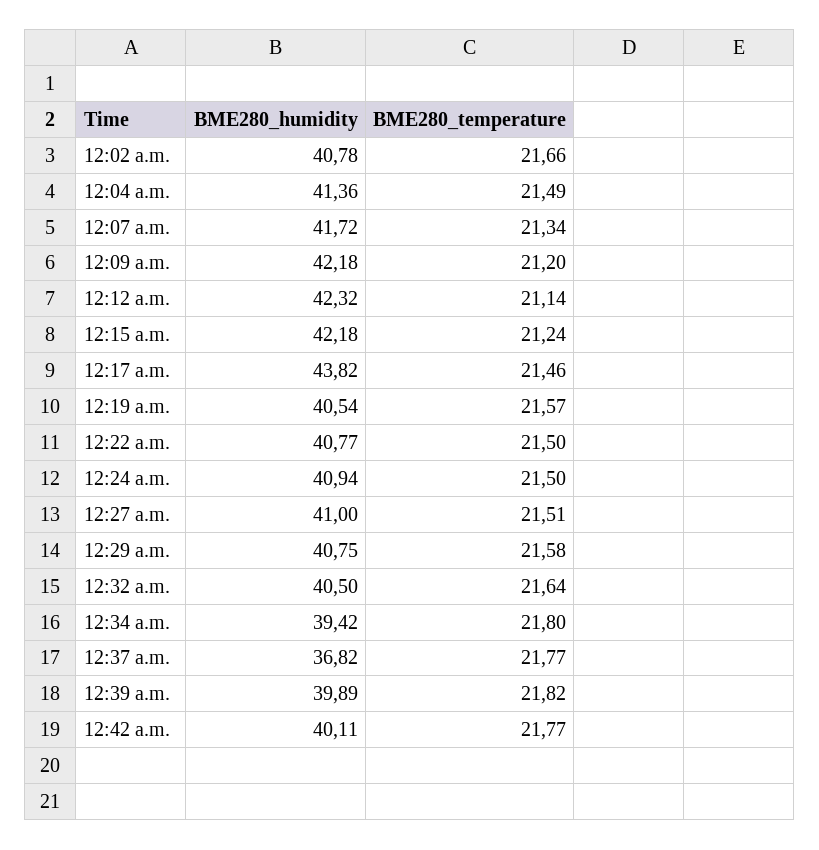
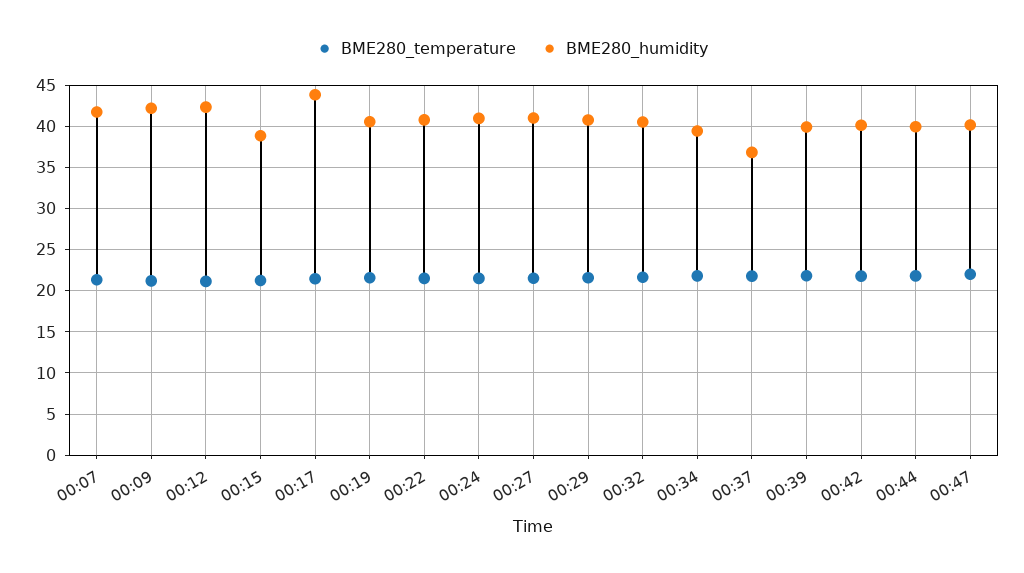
BME280_humidity, 12:02 a.m.: 40.78 -> none
BME280_temperature, 12:02 a.m.: 21.66 -> none
BME280_humidity, 12:04 a.m.: 41.36 -> none
BME280_temperature, 12:04 a.m.: 21.49 -> none
BME280_humidity, 12:15 a.m.: 42.18 -> 39
BME280_temperature, 00:44: none -> 22
BME280_humidity, 00:44: none -> 40
BME280_temperature, 00:47: none -> 22
BME280_humidity, 00:47: none -> 40

